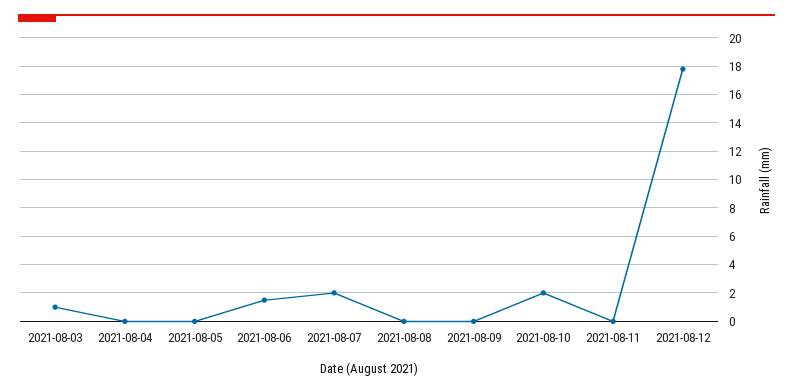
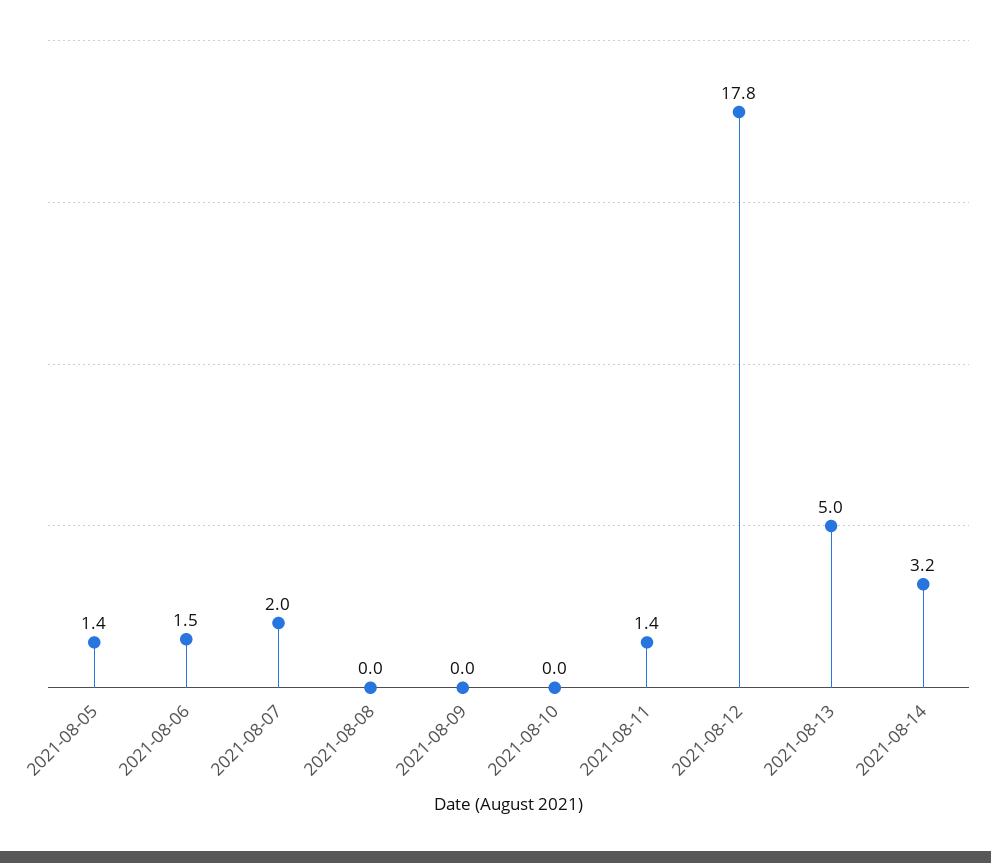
2021-08-03: 1 -> none
2021-08-04: 0 -> none
2021-08-05: 0 -> 1.4
2021-08-10: 2 -> 0
2021-08-11: 0 -> 1.4
2021-08-13: none -> 5
2021-08-14: none -> 3.2

